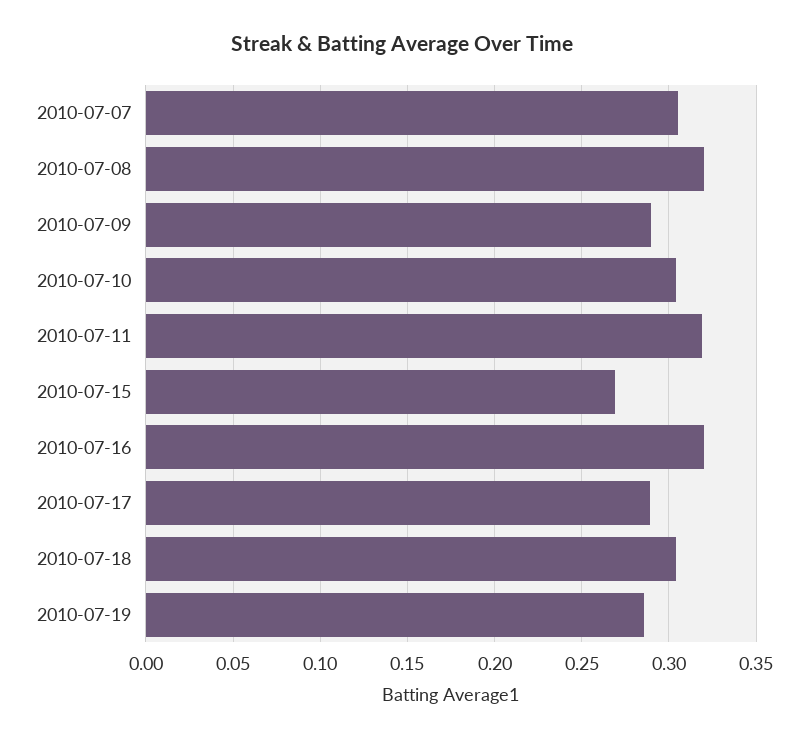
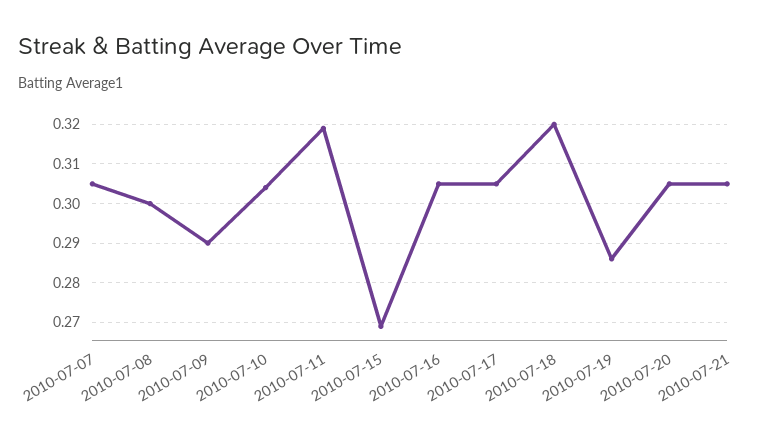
2010-07-08: 0.32 -> 0.3
2010-07-16: 0.32 -> 0.305
2010-07-17: 0.29 -> 0.305
2010-07-18: 0.305 -> 0.32
2010-07-20: none -> 0.305
2010-07-21: none -> 0.305

